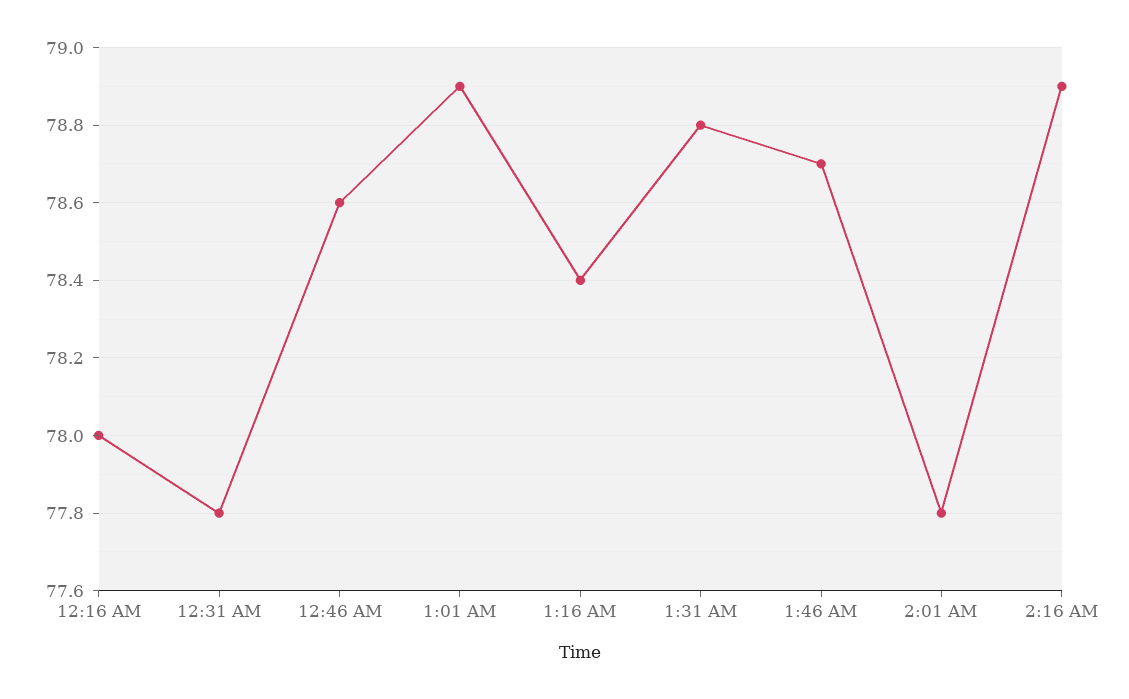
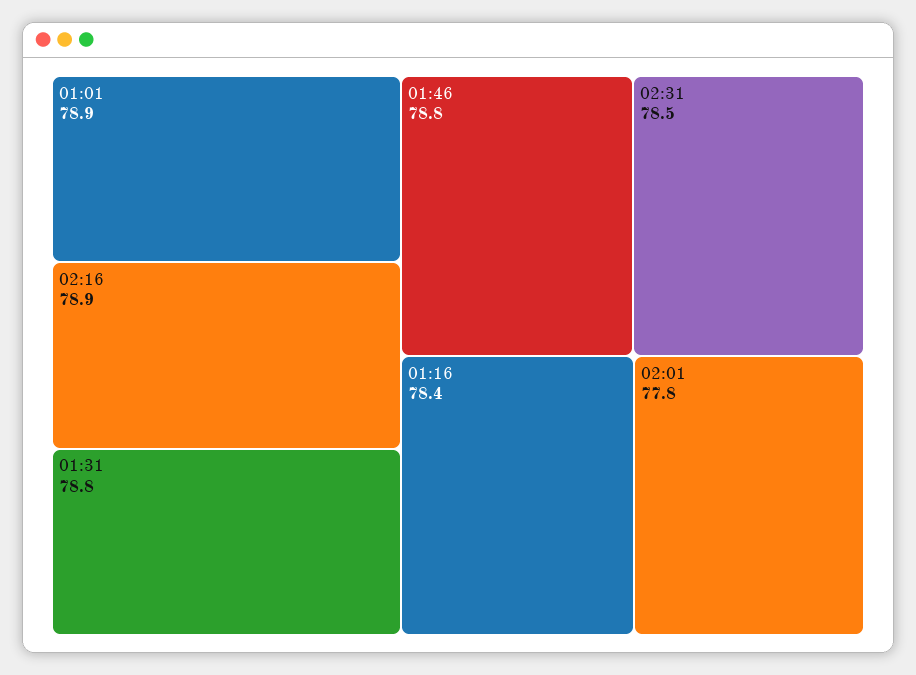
12:16 AM: 78 -> none
12:31 AM: 77.8 -> none
12:46 AM: 78.6 -> none
1:46 AM: 78.7 -> 78.8
02:31: none -> 78.5

